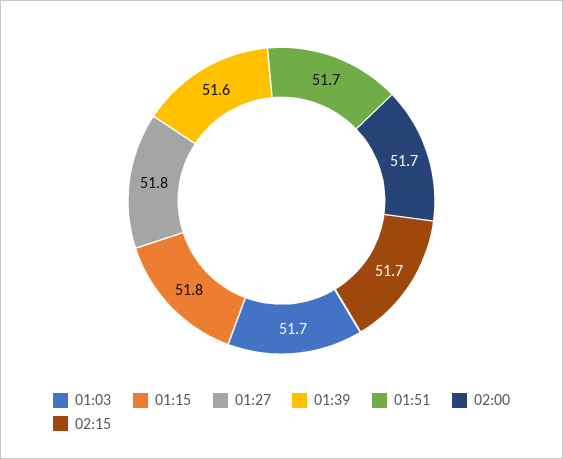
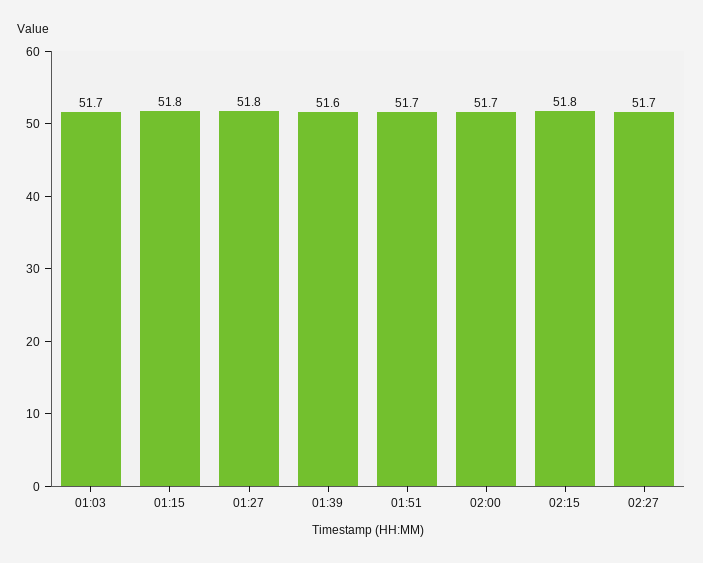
02:15: 51.7 -> 51.8
02:27: none -> 51.7

